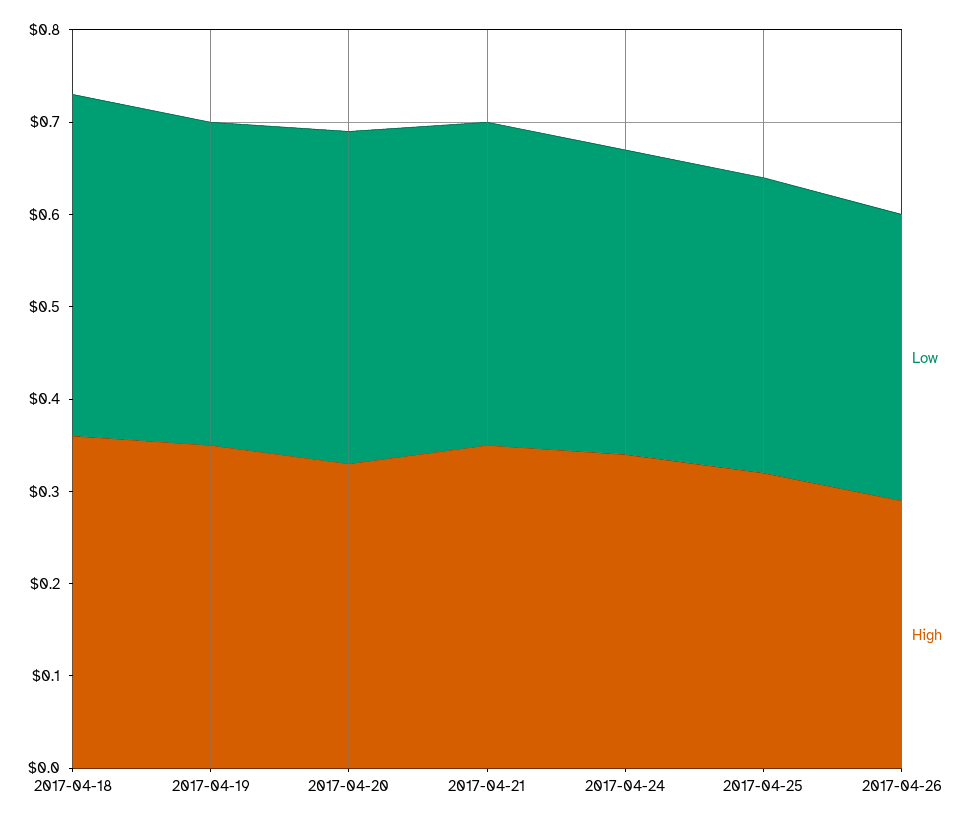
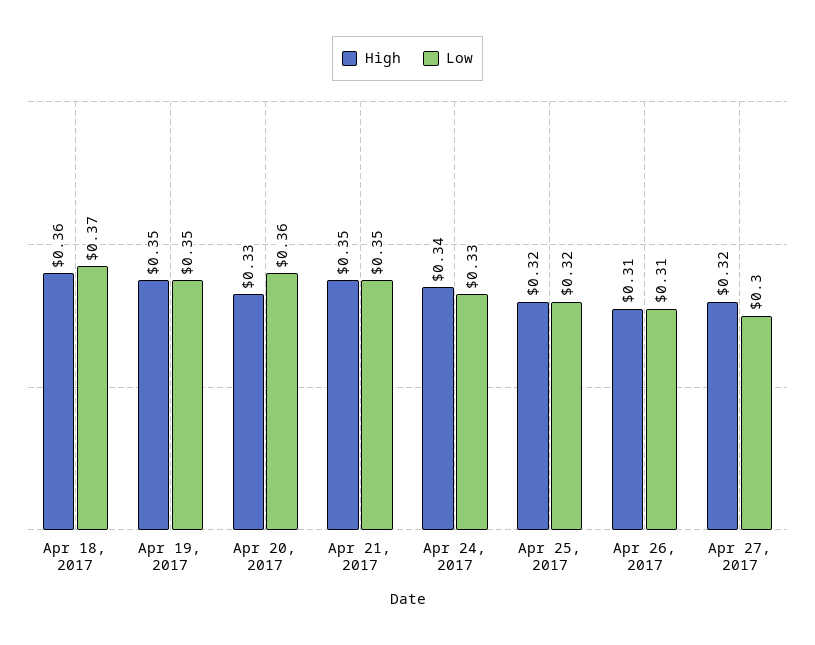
High, 2017-04-26: 0.29 -> 0.31
High, Apr 27, 2017: none -> 0.32
Low, Apr 27, 2017: none -> 0.3

